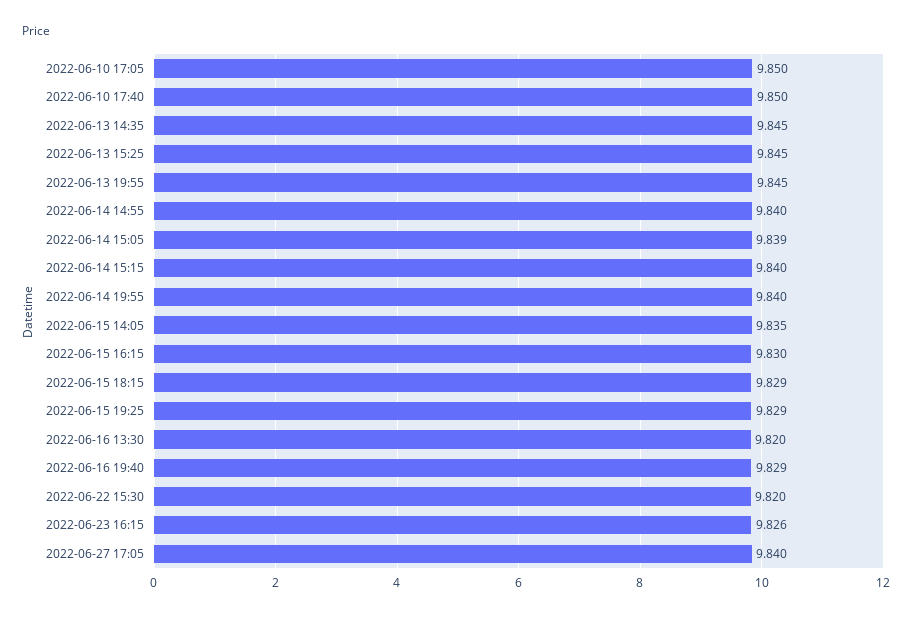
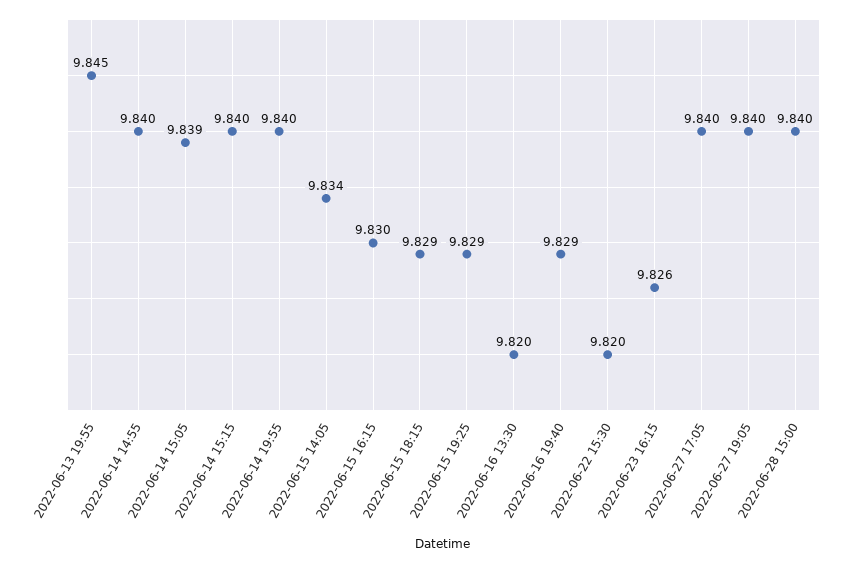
2022-06-10 17:05: 9.85 -> none
2022-06-10 17:40: 9.85 -> none
2022-06-13 14:35: 9.845 -> none
2022-06-13 15:25: 9.845 -> none
2022-06-15 14:05: 9.835 -> 9.834
2022-06-27 19:05: none -> 9.84
2022-06-28 15:00: none -> 9.84

